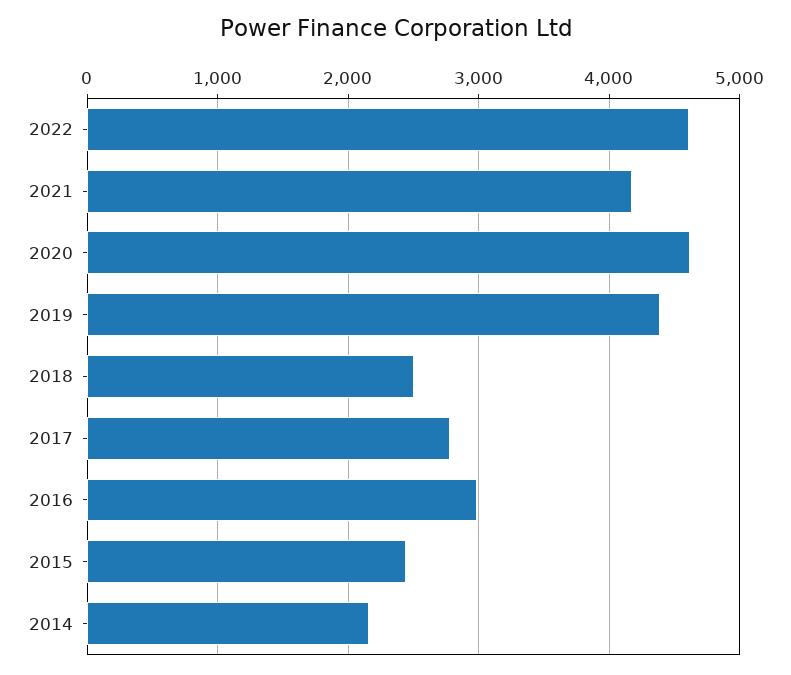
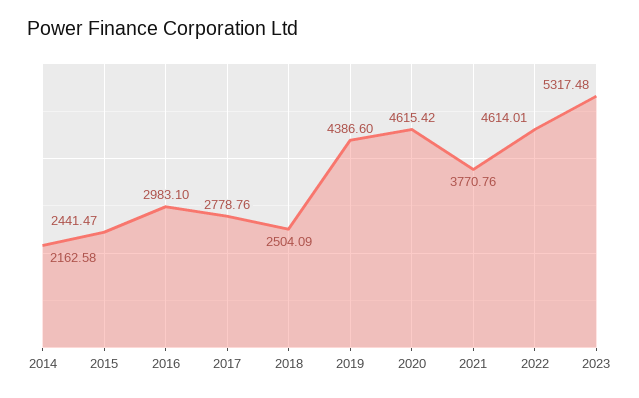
2021: 4200 -> 3770.76
2023: none -> 5317.48

